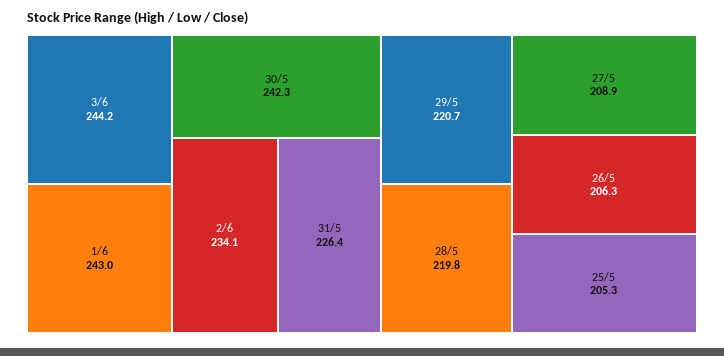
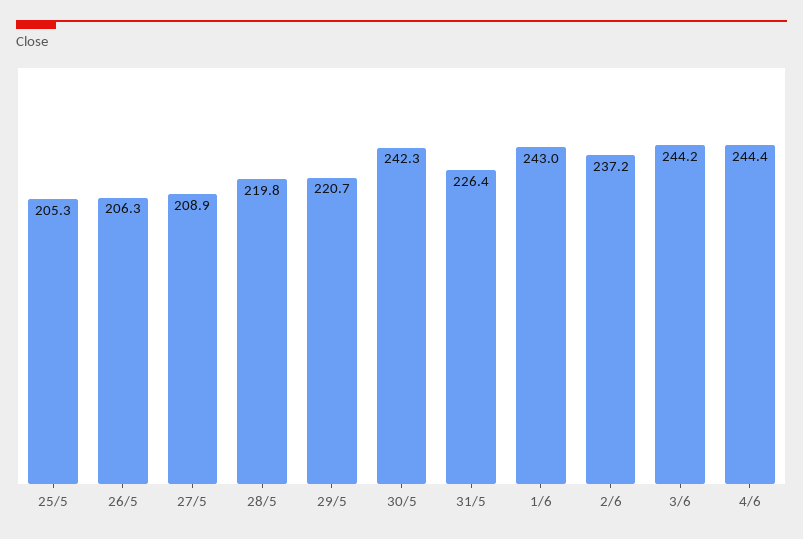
2/6: 234.1 -> 237.2
4/6: none -> 244.4

